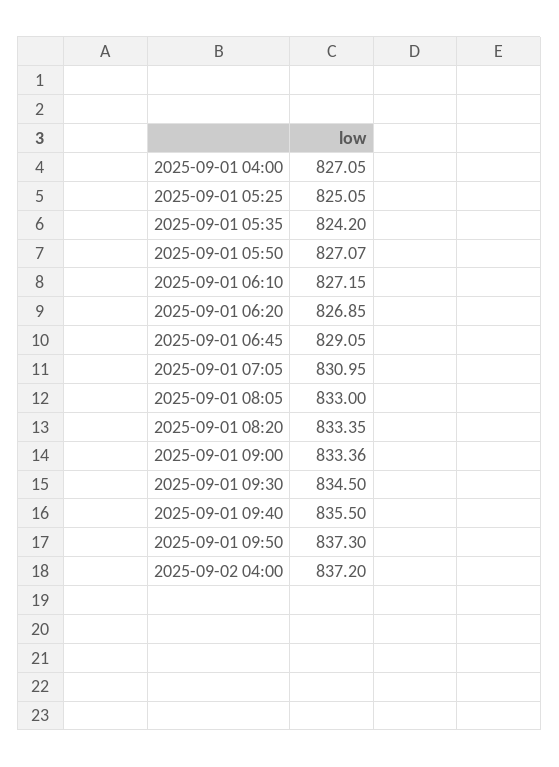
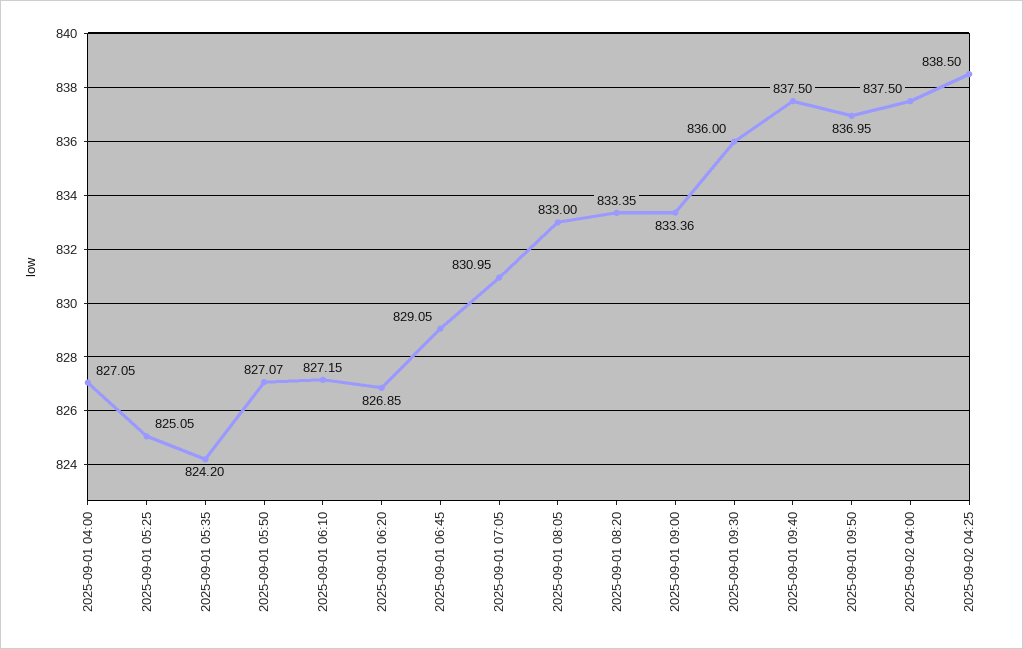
2025-09-01 09:30: 834.5 -> 836
2025-09-01 09:40: 835.5 -> 837.5
2025-09-01 09:50: 837.3 -> 836.95
2025-09-02 04:00: 837.2 -> 837.5
2025-09-02 04:25: none -> 838.5

